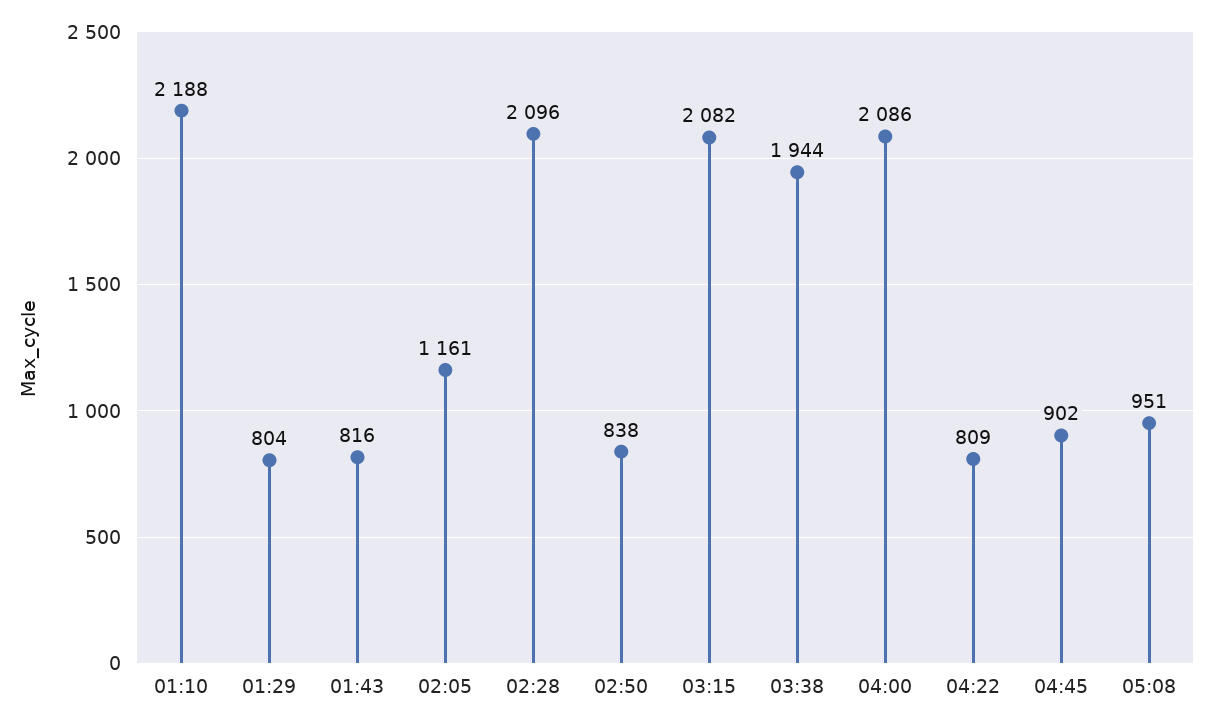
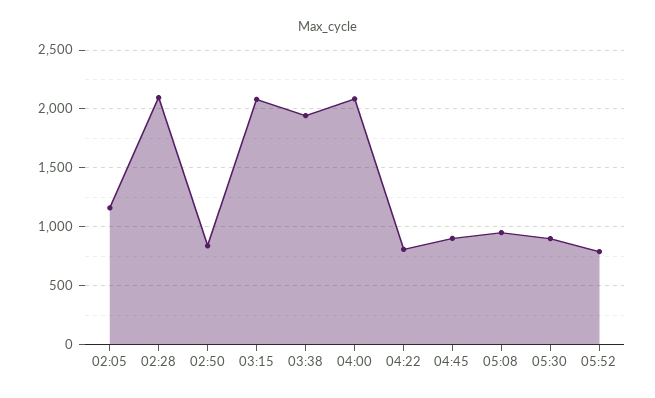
01:10: 2188 -> none
01:29: 804 -> none
01:43: 816 -> none
05:30: none -> 900
05:52: none -> 800

